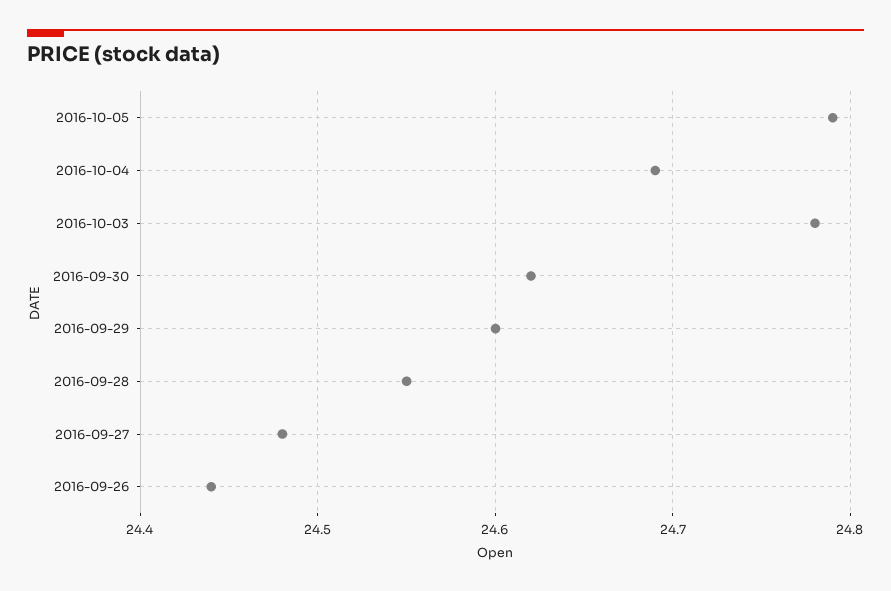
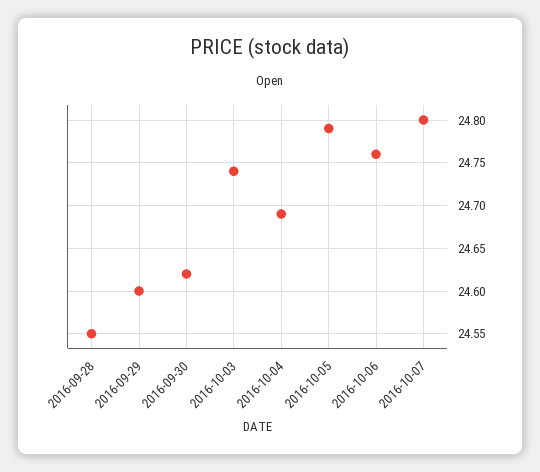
2016-10-03: 24.78 -> 24.74
2016-09-27: 24.48 -> none
2016-09-26: 24.44 -> none
2016-10-06: none -> 24.76
2016-10-07: none -> 24.8

